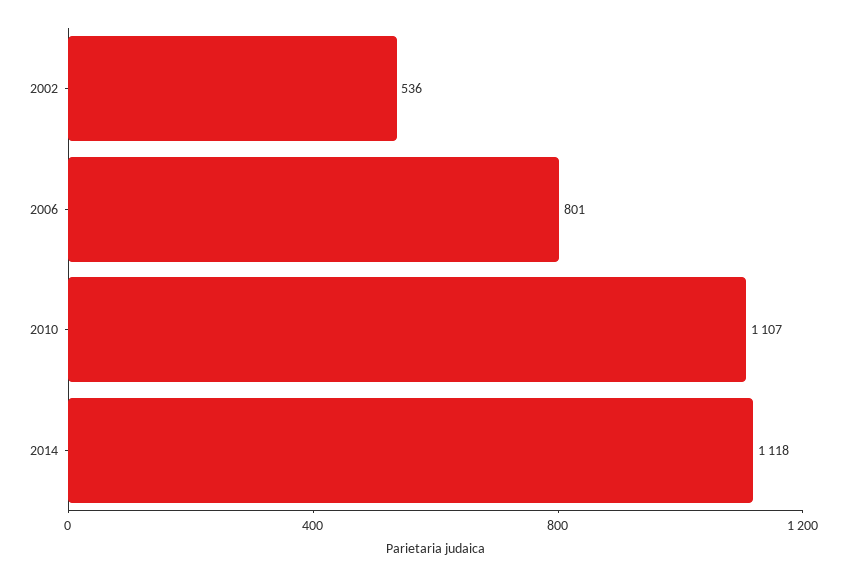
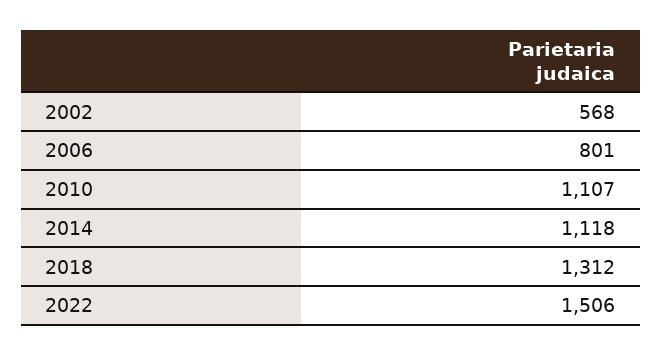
2002: 536 -> 568
2018: none -> 1312
2022: none -> 1506

